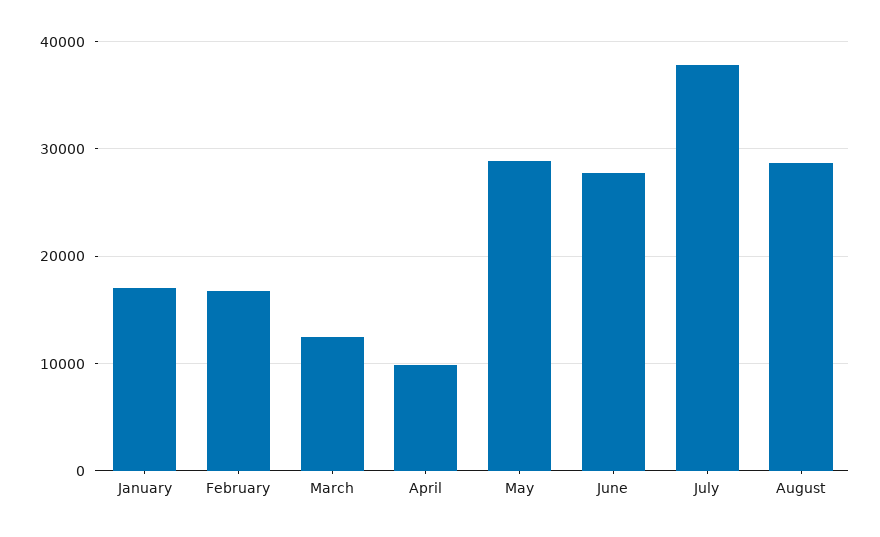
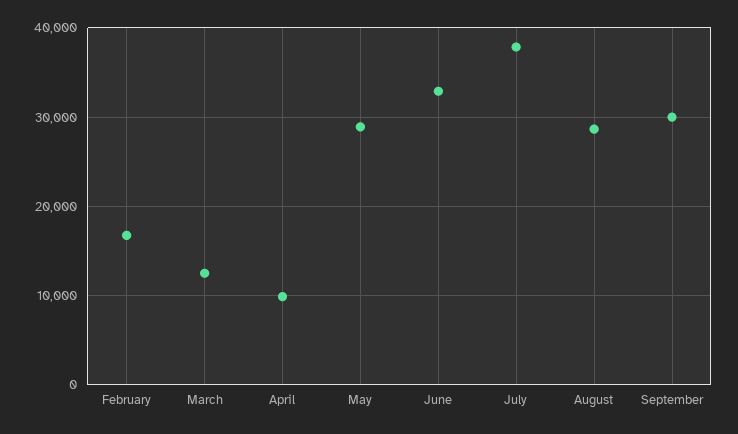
January: 17000 -> none
June: 28000 -> 33000
September: none -> 30000

